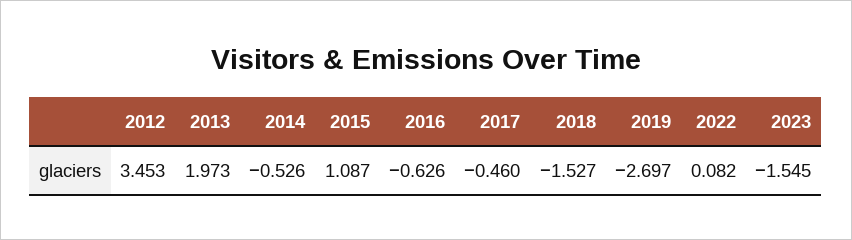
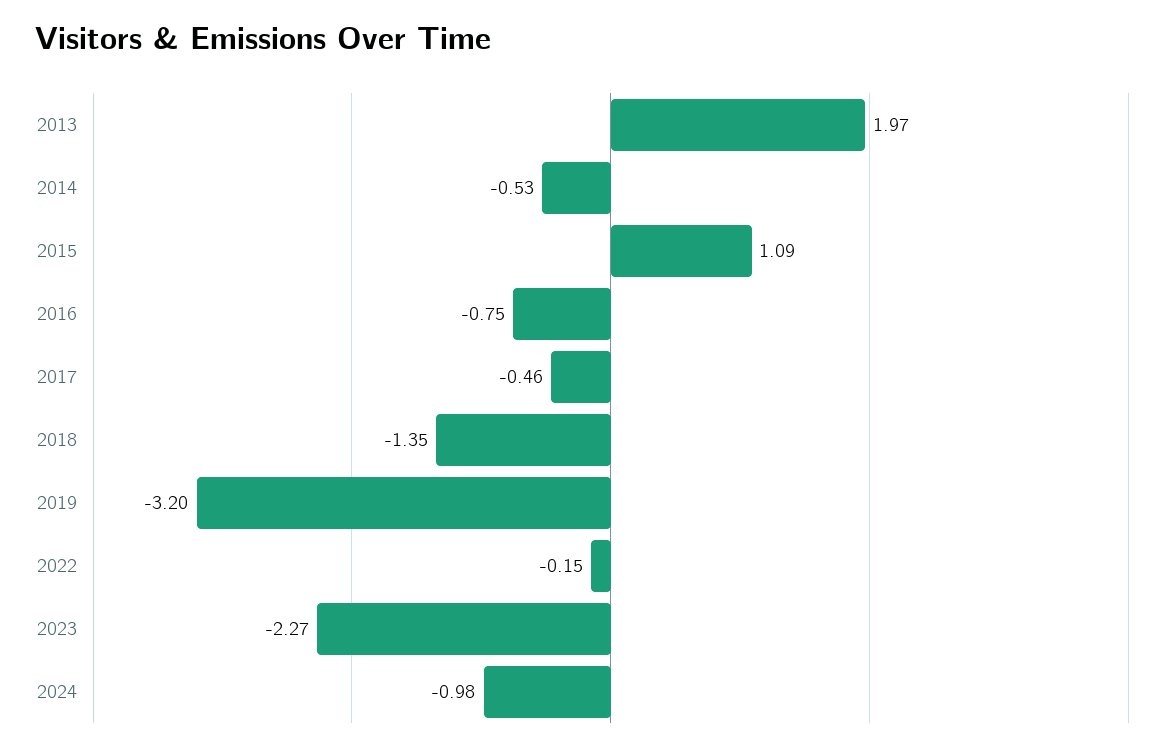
2012: 3.453 -> none
2016: -0.626 -> -0.75
2018: -1.527 -> -1.35
2019: -2.697 -> -3.2
2022: 0.082 -> -0.15
2023: -1.545 -> -2.27
2024: none -> -0.98

